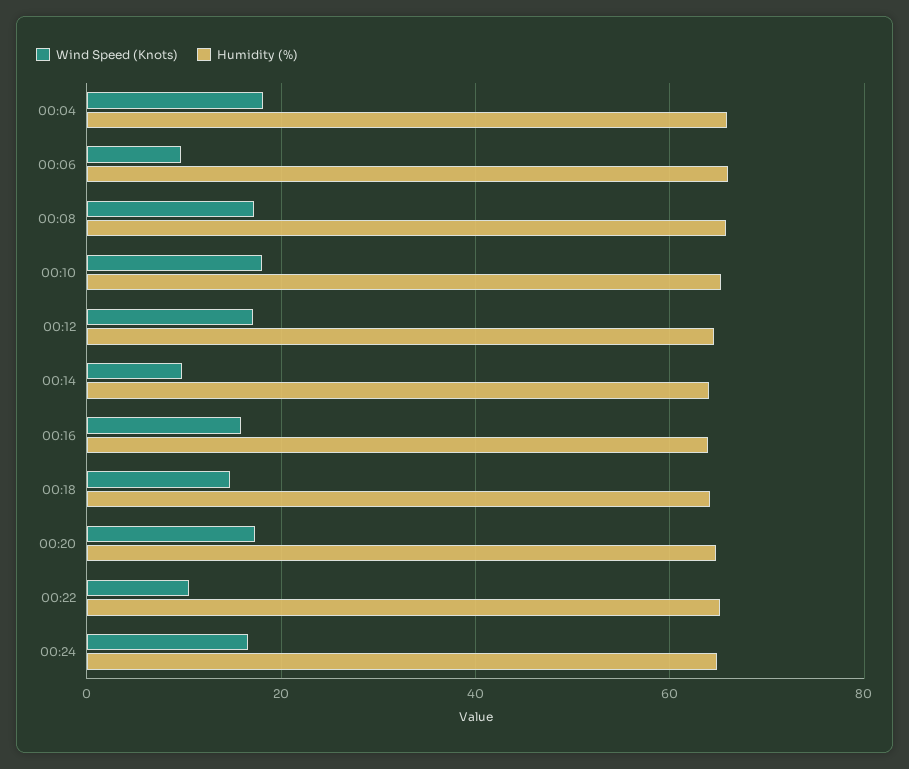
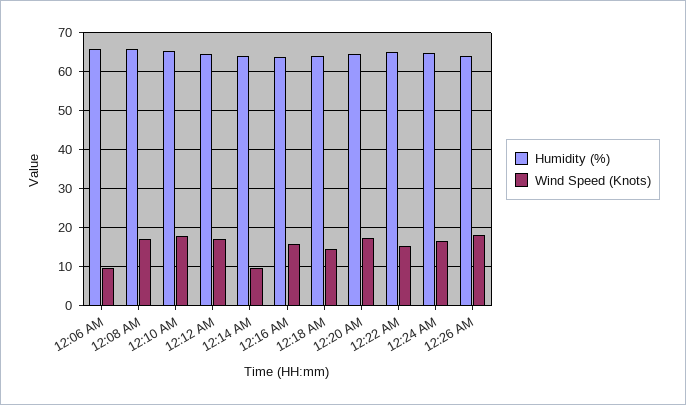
Wind Speed (Knots), 00:04: 18 -> none
Humidity (%), 00:04: 66 -> none
Wind Speed (Knots), 00:22: 10 -> 16
Humidity (%), 12:26 AM: none -> 64
Wind Speed (Knots), 12:26 AM: none -> 18

